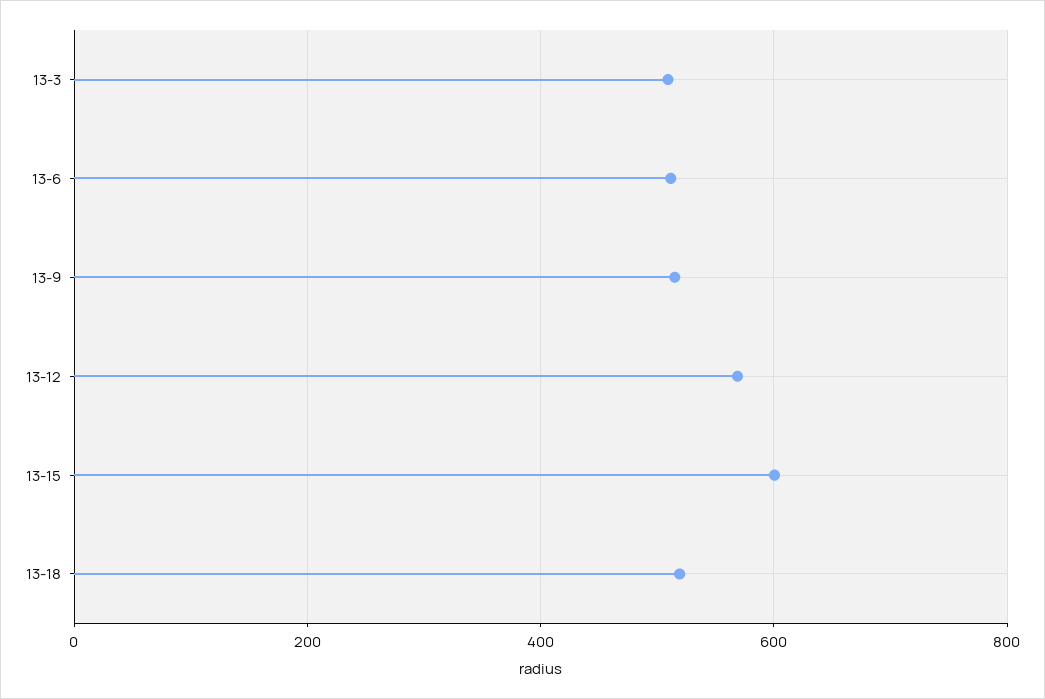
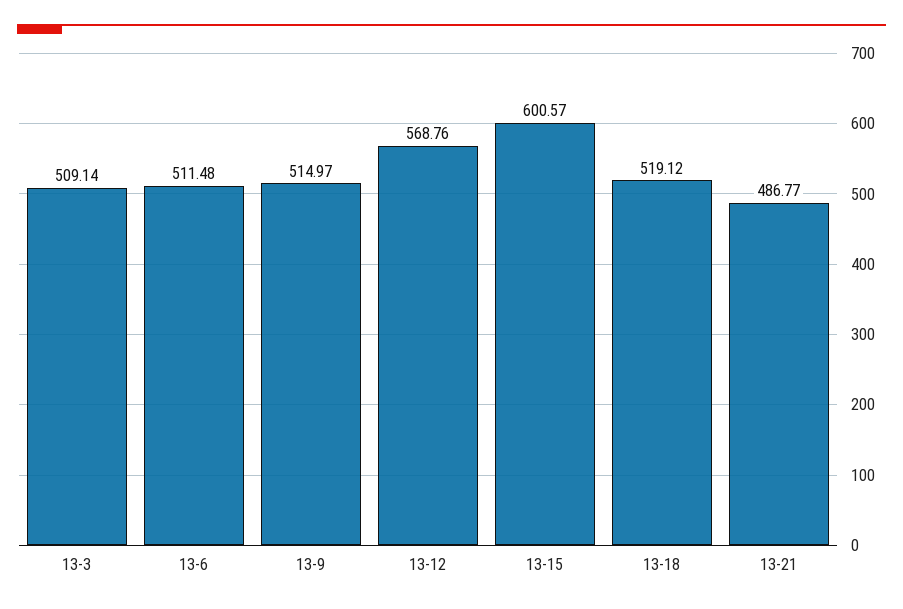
13-21: none -> 486.77

